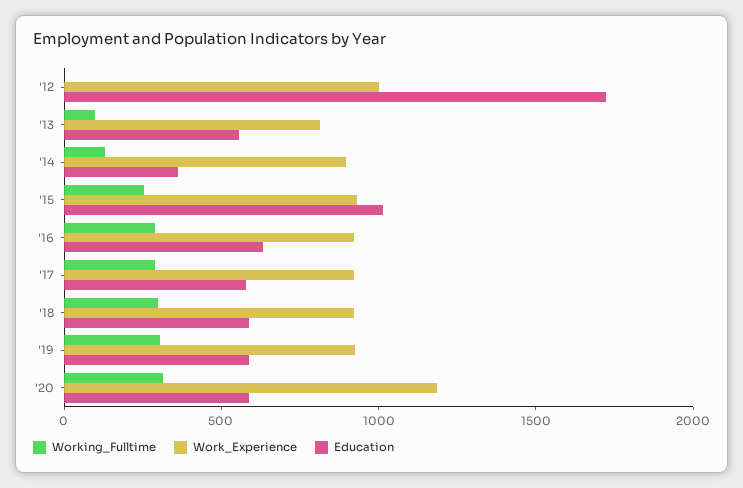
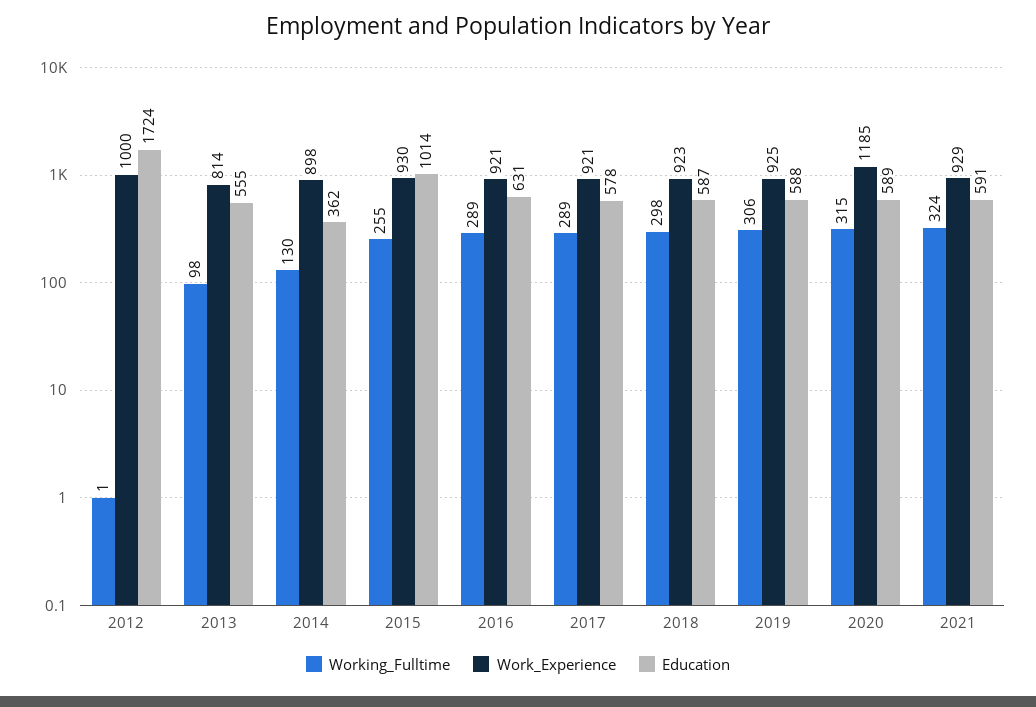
Working_Fulltime, 2021: none -> 324
Work_Experience, 2021: none -> 929
Education, 2021: none -> 591

